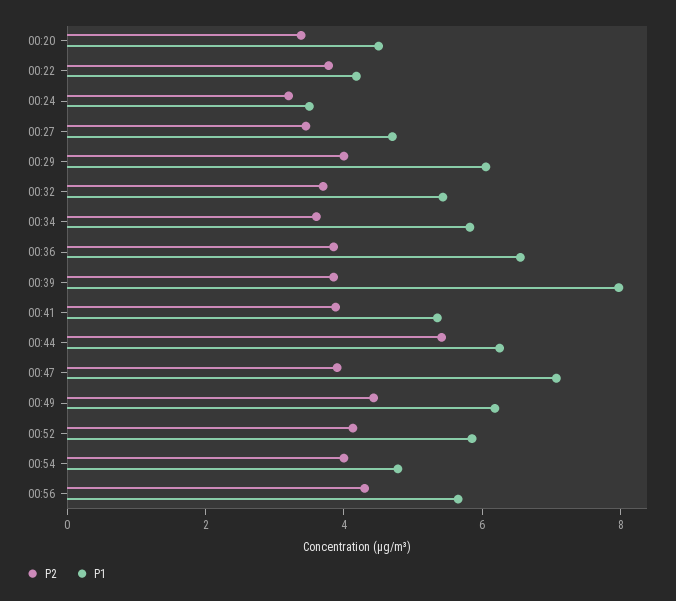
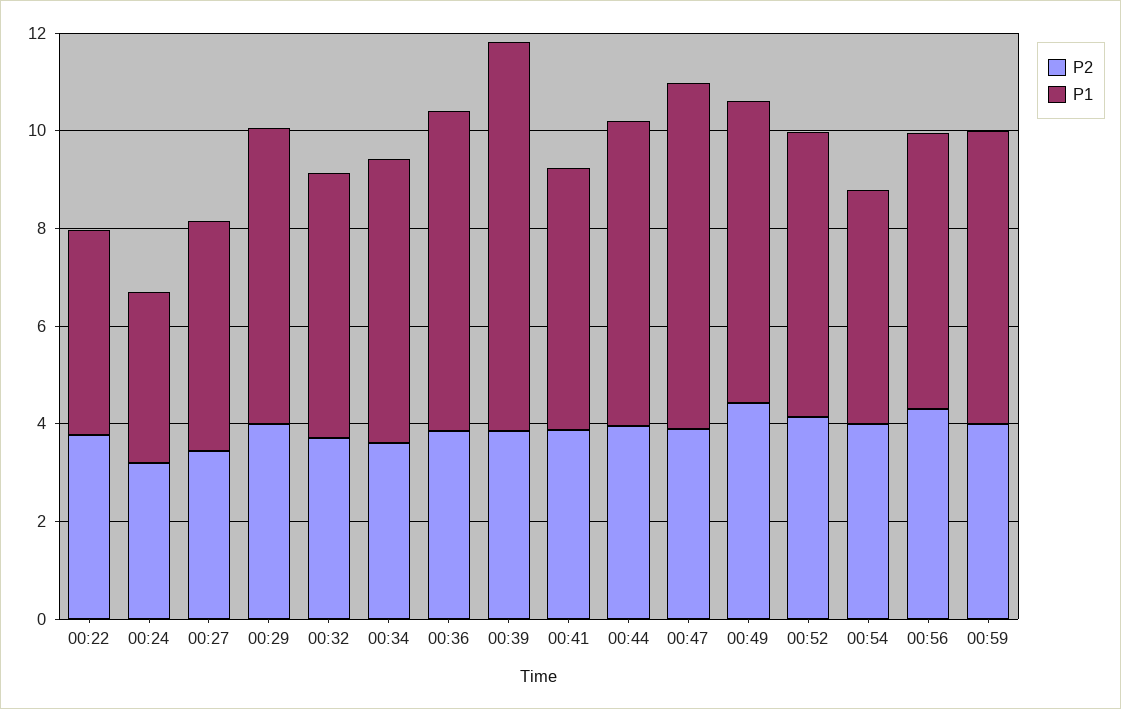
P2, 00:20: 3.5 -> none
P1, 00:20: 4.5 -> none
P2, 00:44: 5.5 -> 4
P2, 00:59: none -> 4
P1, 00:59: none -> 6

